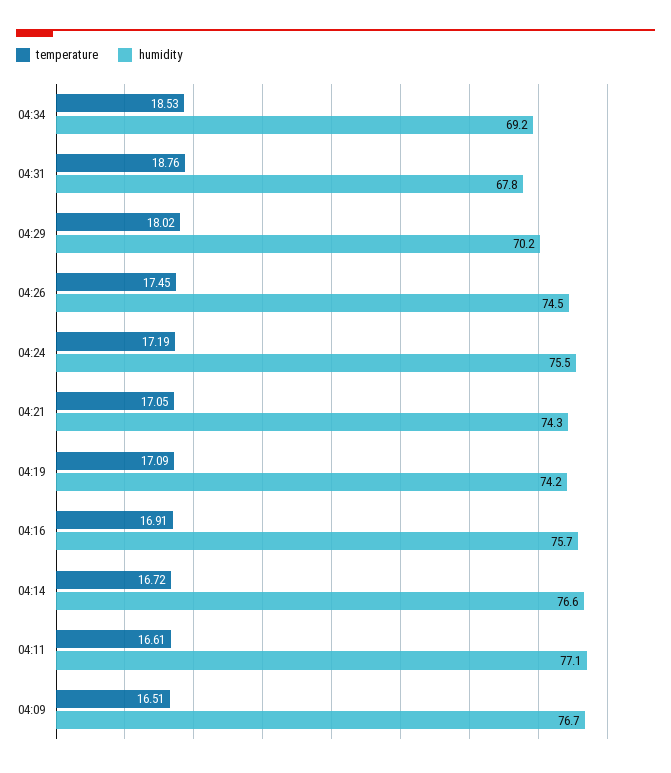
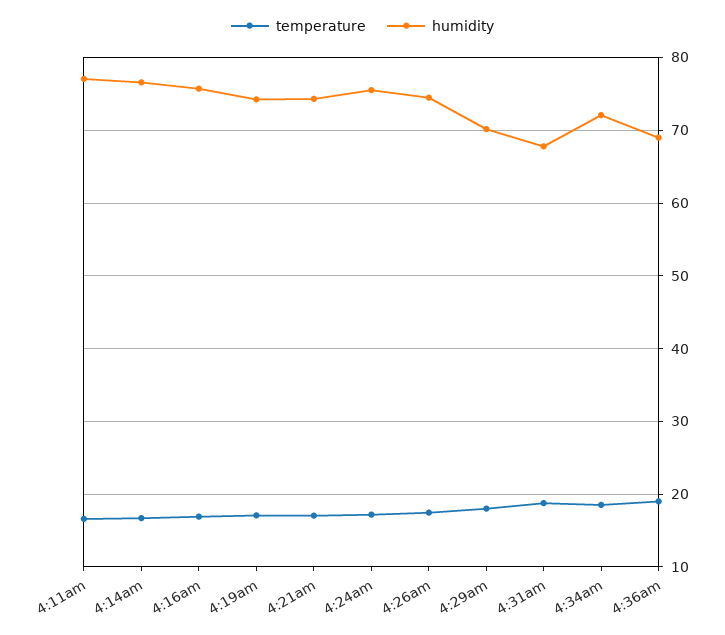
humidity, 04:34: 69.2 -> 72
temperature, 04:09: 16.51 -> none
humidity, 04:09: 76.7 -> none
temperature, 4:36am: none -> 19
humidity, 4:36am: none -> 69

